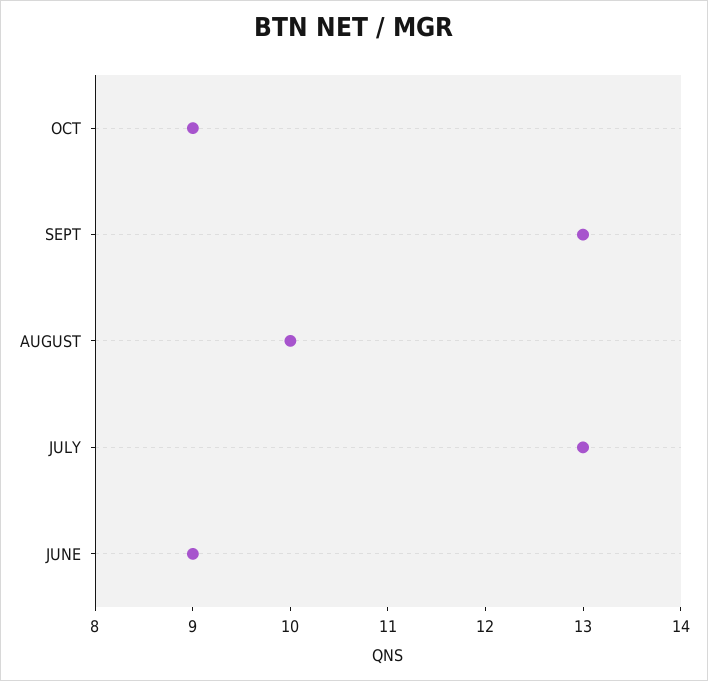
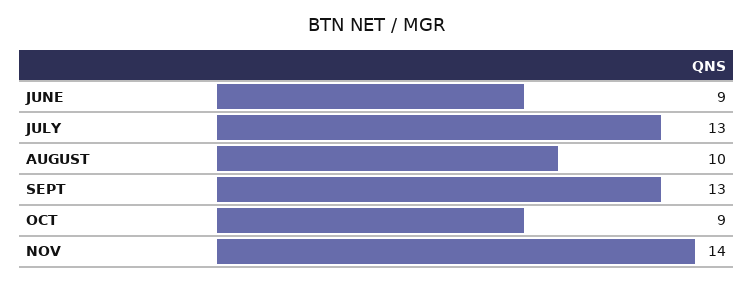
NOV: none -> 14

